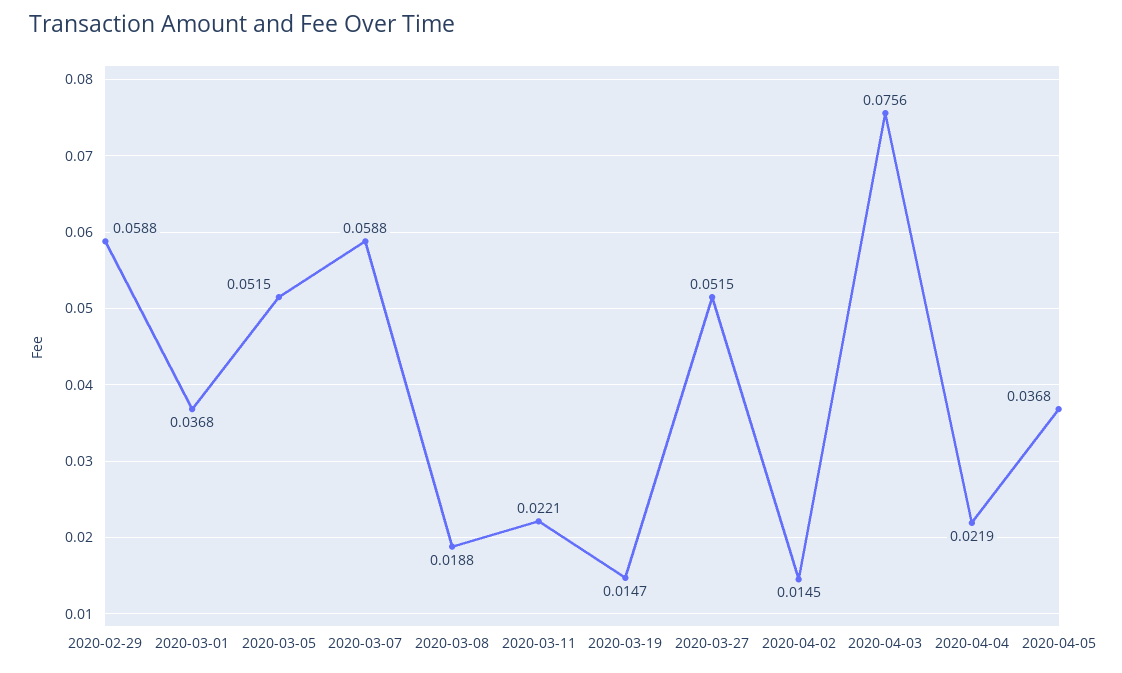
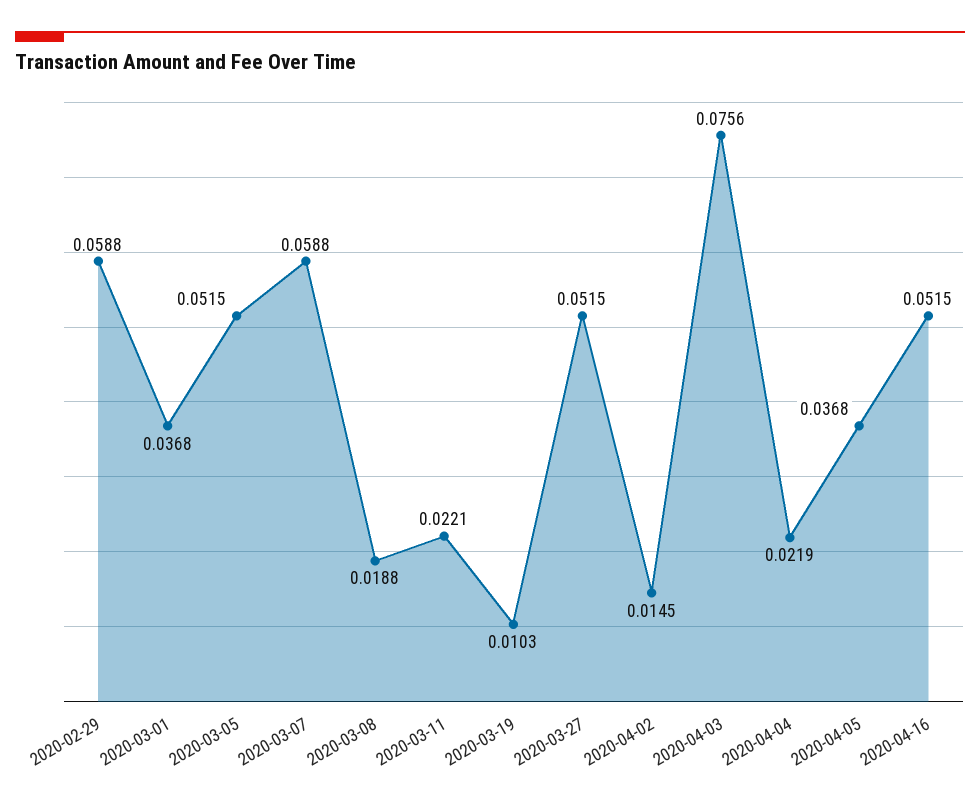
2020-03-19: 0.0147 -> 0.0103
2020-04-16: none -> 0.0515

